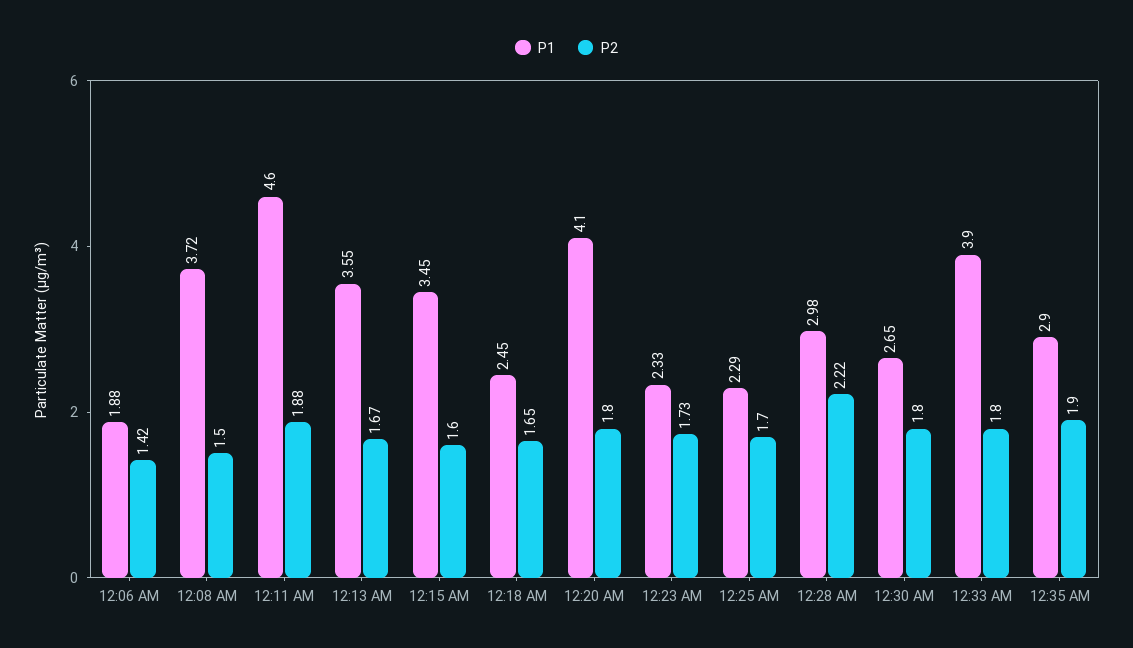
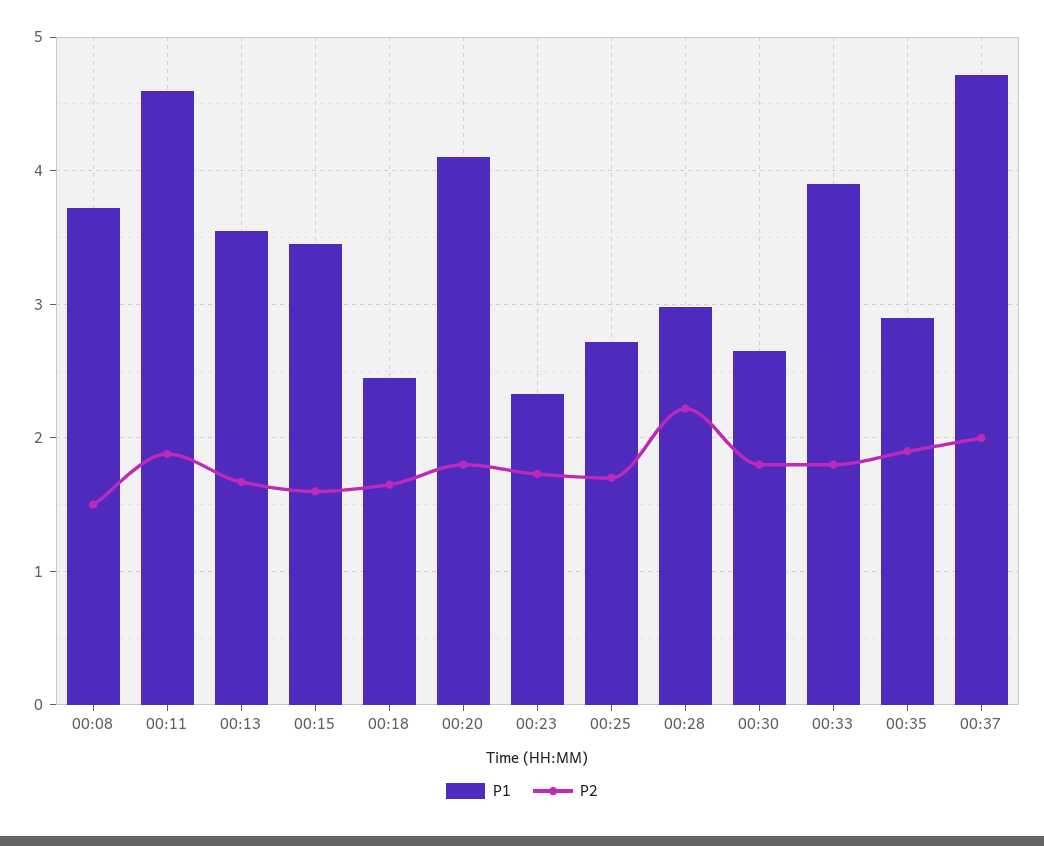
P1, 12:06 AM: 1.88 -> none
P2, 12:06 AM: 1.42 -> none
P1, 12:25 AM: 2.29 -> 2.7
P1, 00:37: none -> 4.7
P2, 00:37: none -> 2

